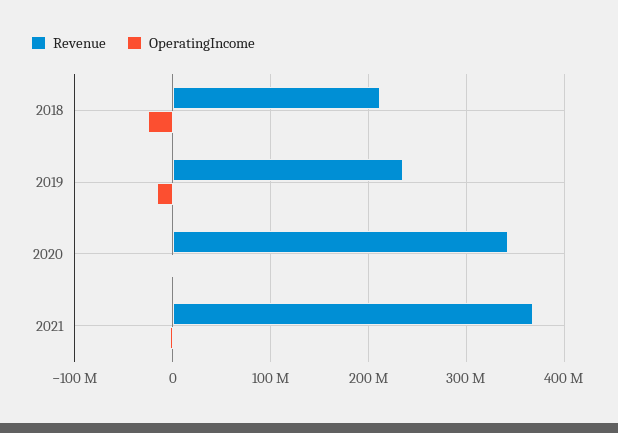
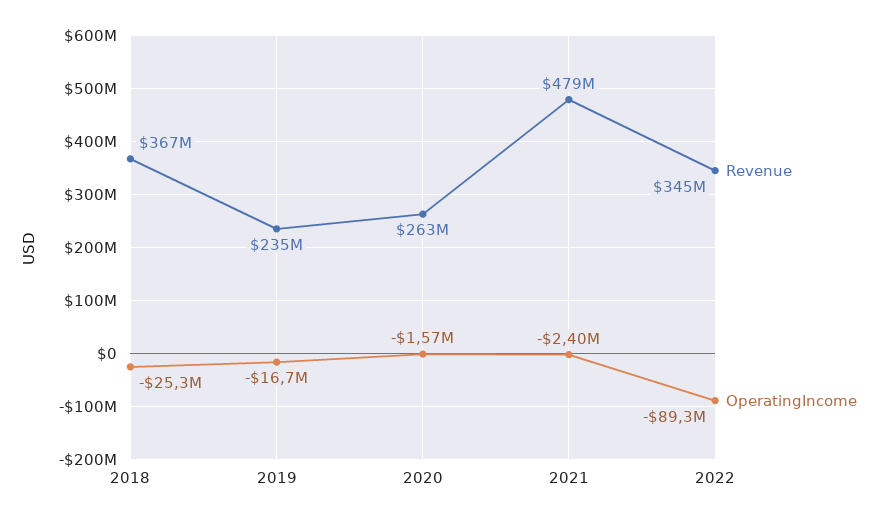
Revenue, 2018: 210000000 -> 367000000
Revenue, 2020: 340000000 -> 263000000
Revenue, 2021: 370000000 -> 479000000
Revenue, 2022: none -> 345000000
OperatingIncome, 2022: none -> -89300000

